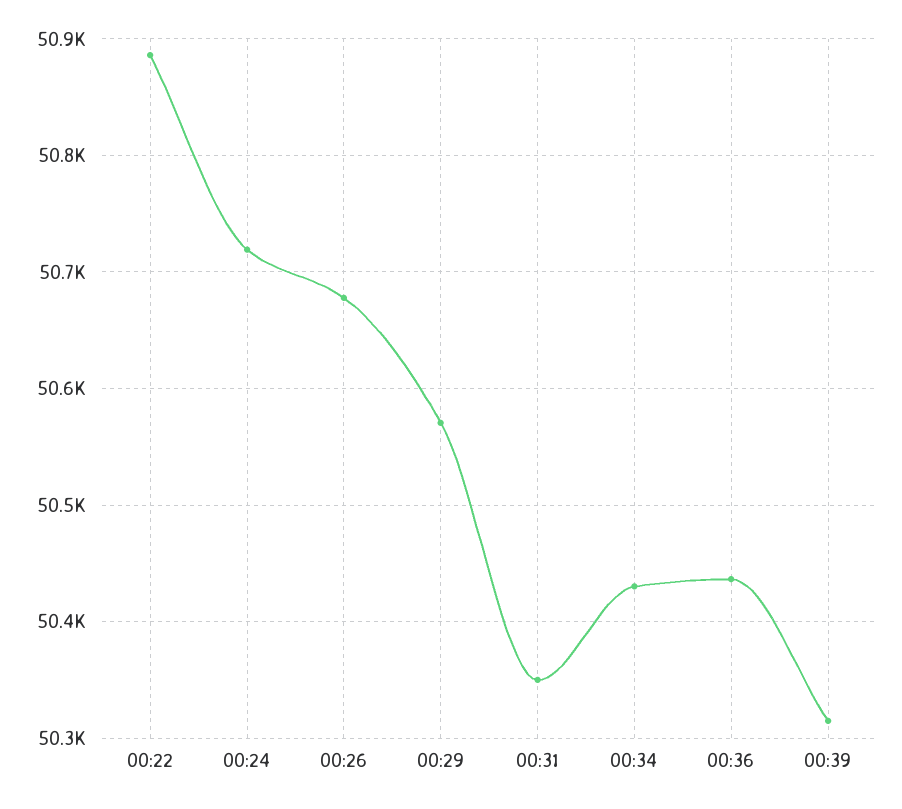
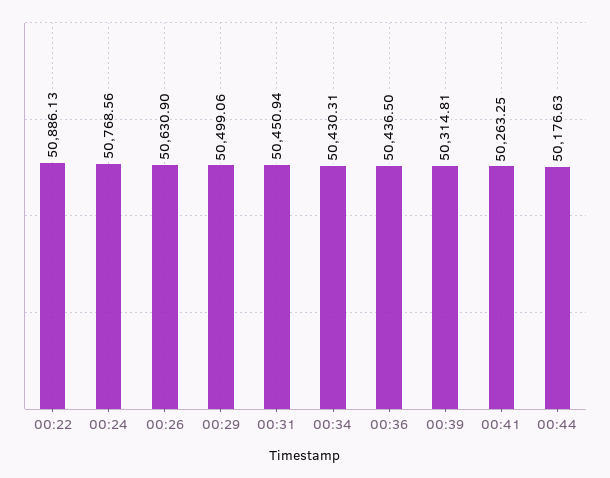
00:24: 50720 -> 50768.56
00:26: 50680 -> 50630.9
00:29: 50570 -> 50499.06
00:31: 50350 -> 50450.94
00:41: none -> 50263.25
00:44: none -> 50176.63

